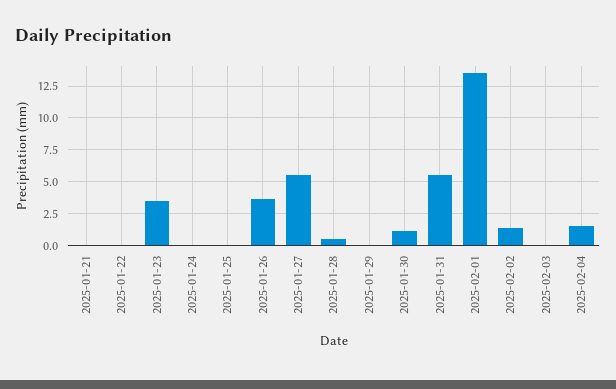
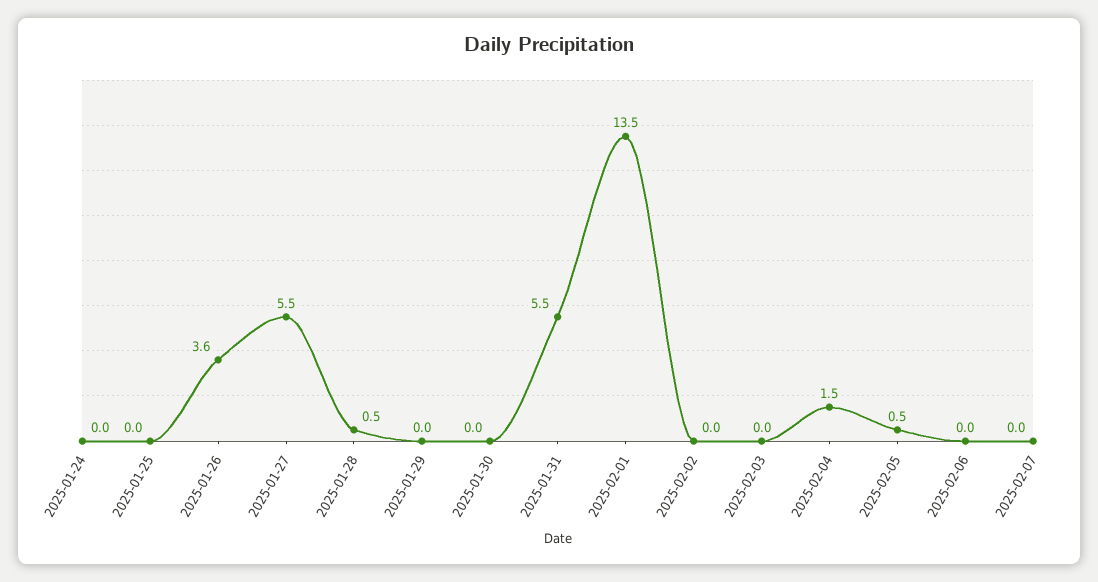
2025-01-21: 0 -> none
2025-01-22: 0 -> none
2025-01-23: 3.5 -> none
2025-01-30: 1 -> 0
2025-02-02: 1.5 -> 0
2025-02-05: none -> 0.5
2025-02-06: none -> 0
2025-02-07: none -> 0

